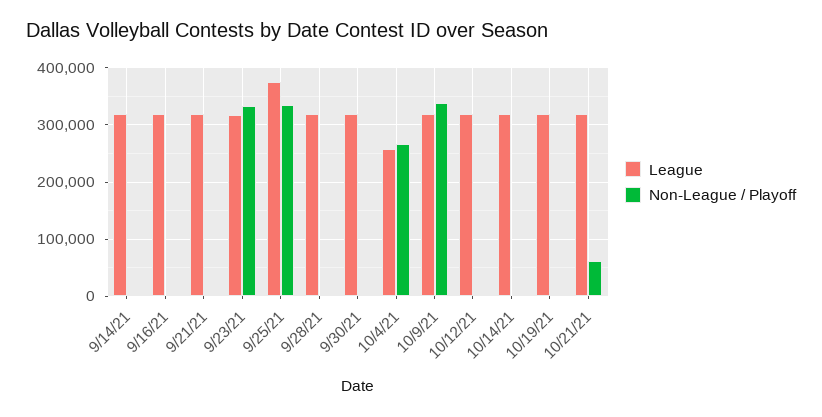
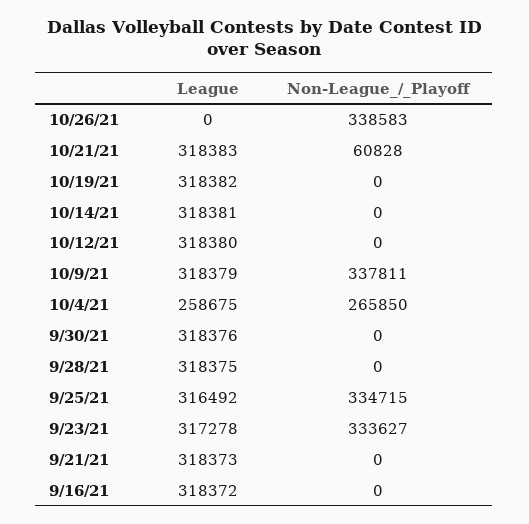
League, 9/14/21: 320000 -> none
Non-League / Playoff, 9/14/21: 0 -> none
League, 9/25/21: 380000 -> 316492
League, 10/26/21: none -> 0
Non-League / Playoff, 10/26/21: none -> 338583

